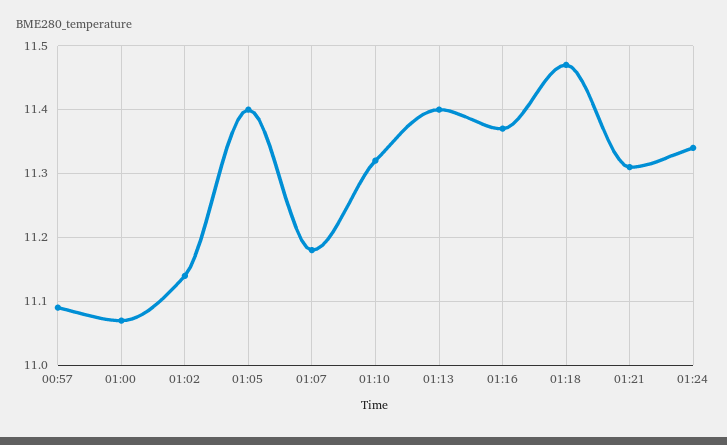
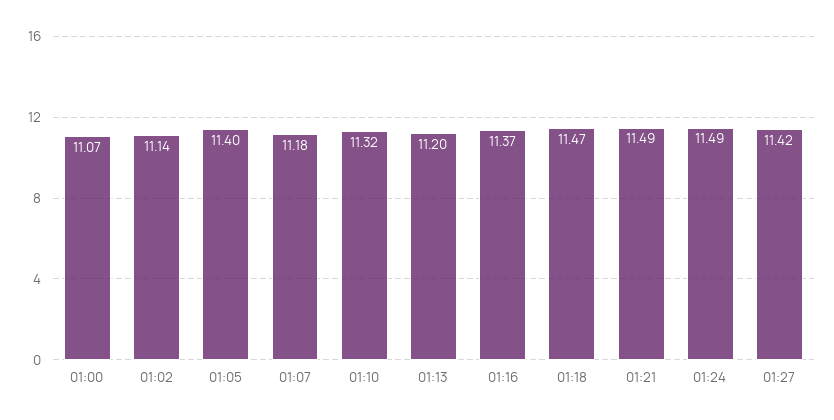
00:57: 11.09 -> none
01:13: 11.4 -> 11.2
01:21: 11.31 -> 11.49
01:24: 11.34 -> 11.49
01:27: none -> 11.42

